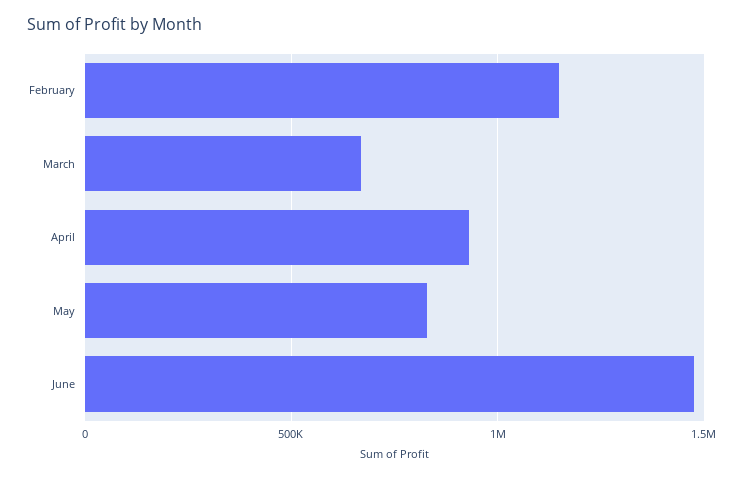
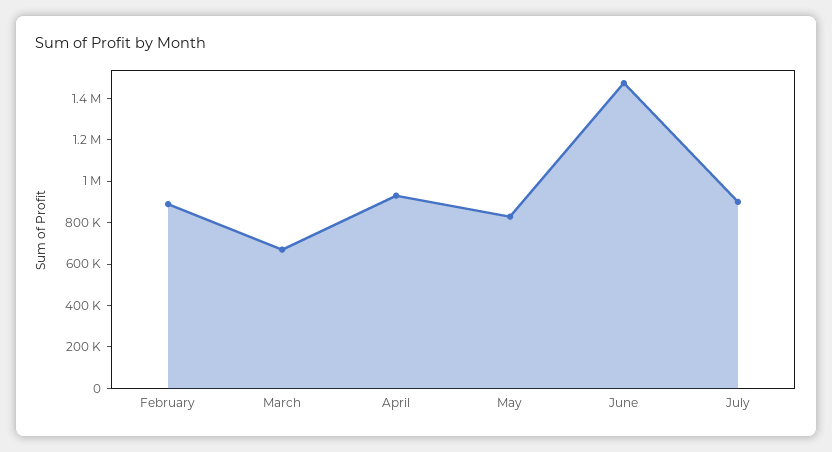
February: 1150000 -> 900000
July: none -> 900000

